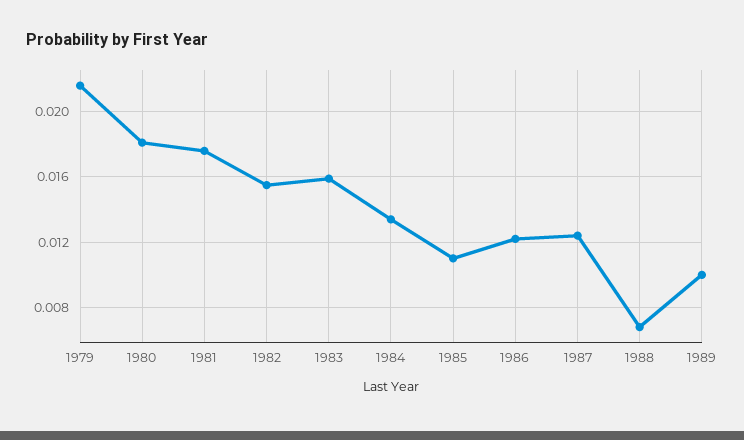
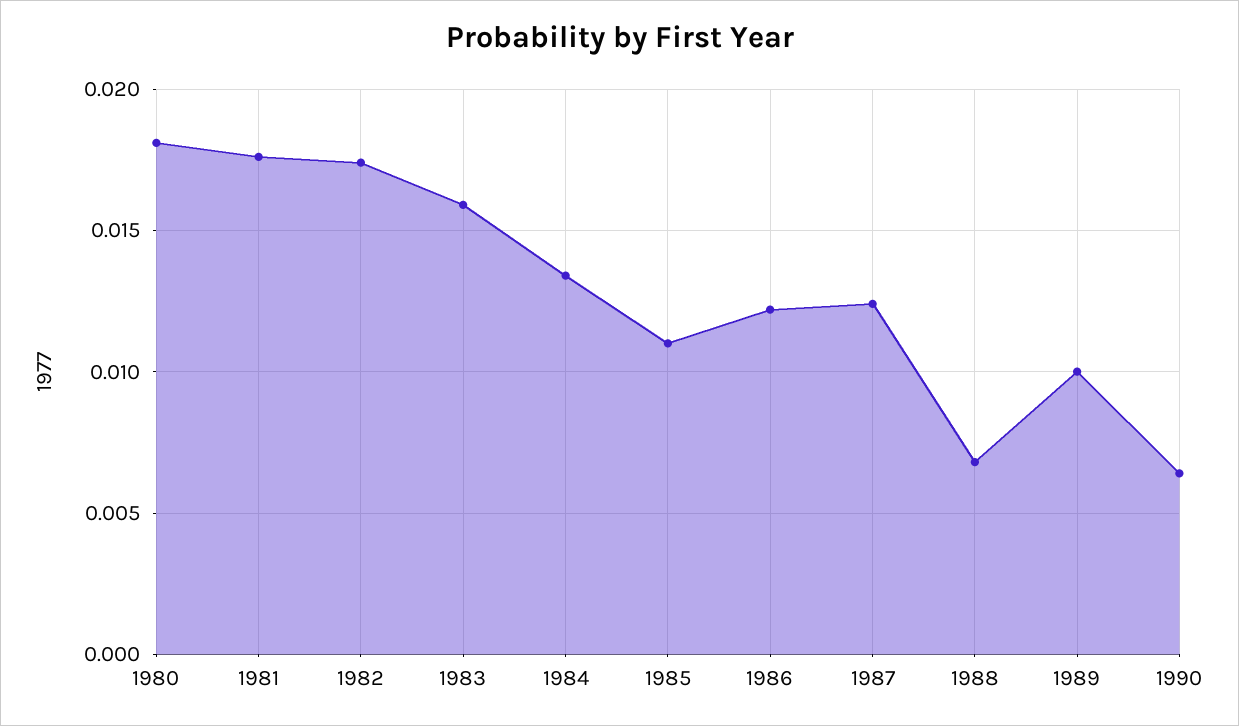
1979: 0.0215 -> none
1982: 0.0155 -> 0.0175
1990: none -> 0.0065

